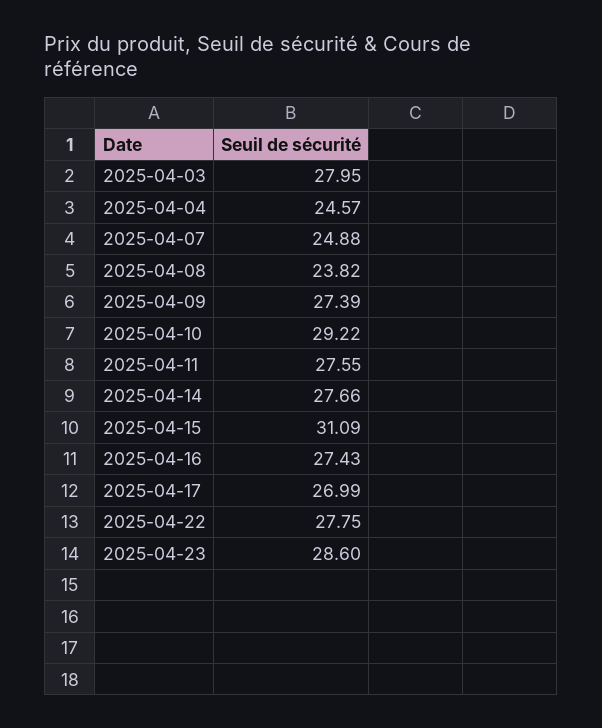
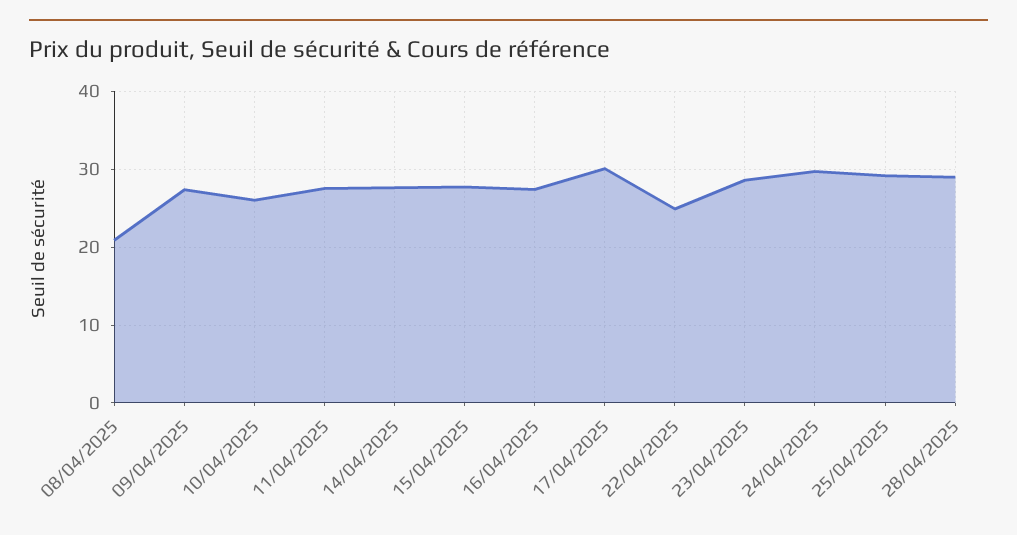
2025-04-03: 27.95 -> none
2025-04-04: 24.57 -> none
2025-04-07: 24.88 -> none
2025-04-08: 23.82 -> 21
2025-04-10: 29.22 -> 26
2025-04-15: 31.09 -> 28
2025-04-17: 26.99 -> 30
2025-04-22: 27.75 -> 25
24/04/2025: none -> 30
25/04/2025: none -> 29
28/04/2025: none -> 29

